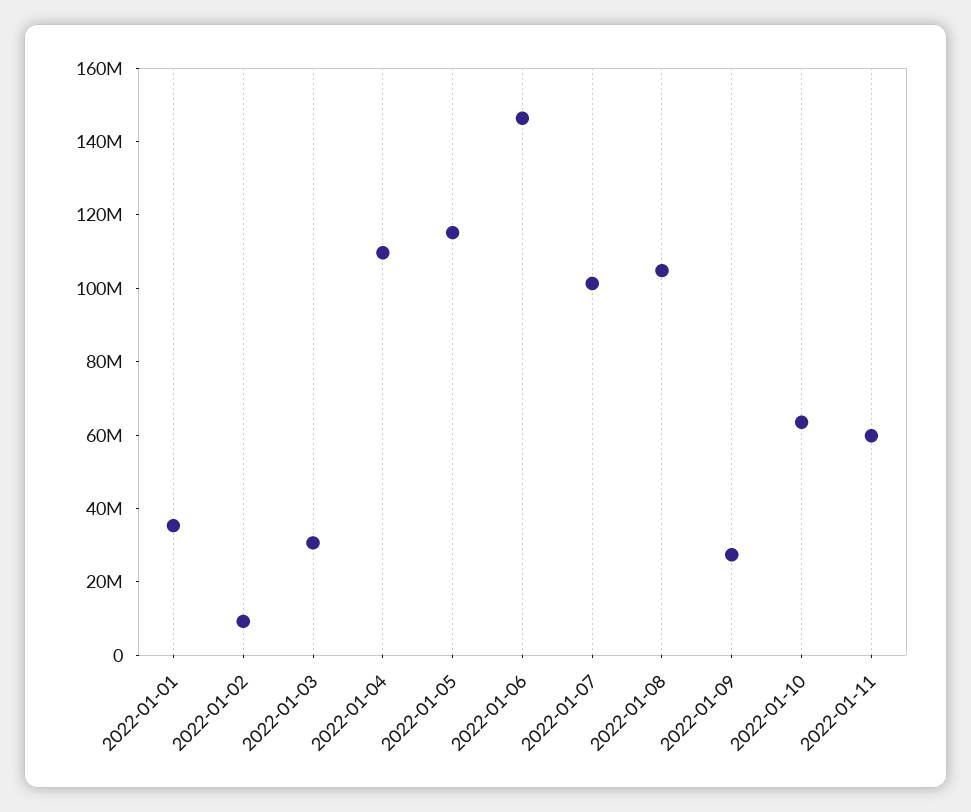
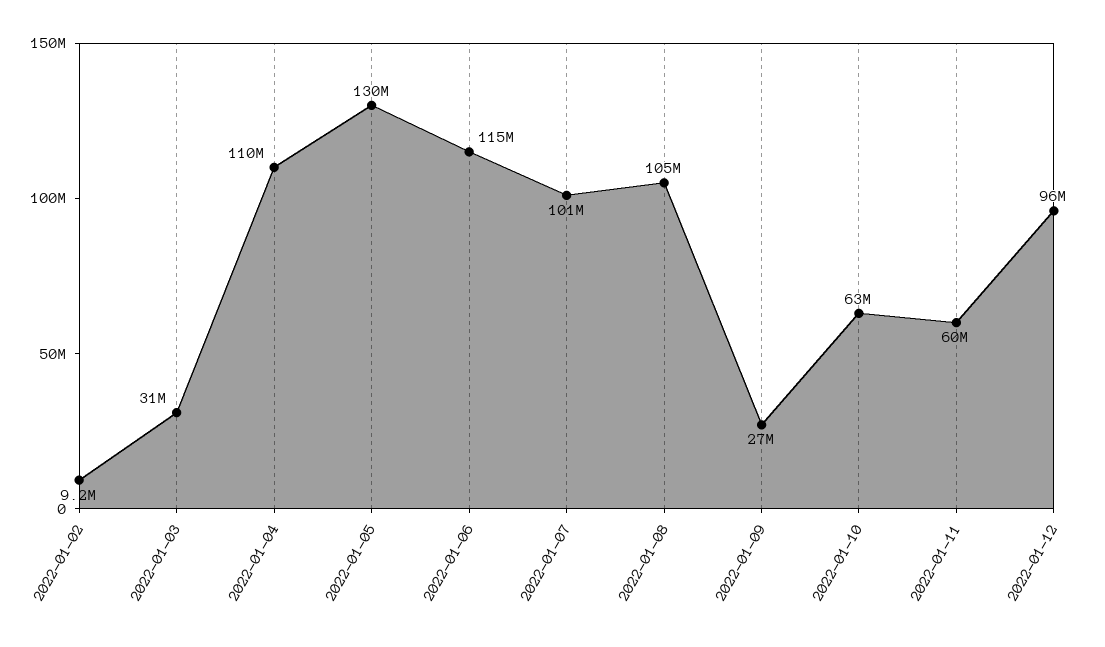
2022-01-01: 35000000 -> none
2022-01-05: 115000000 -> 130000000
2022-01-06: 145000000 -> 115000000
2022-01-12: none -> 96000000

